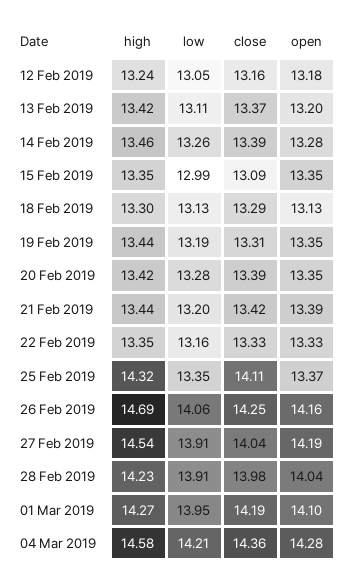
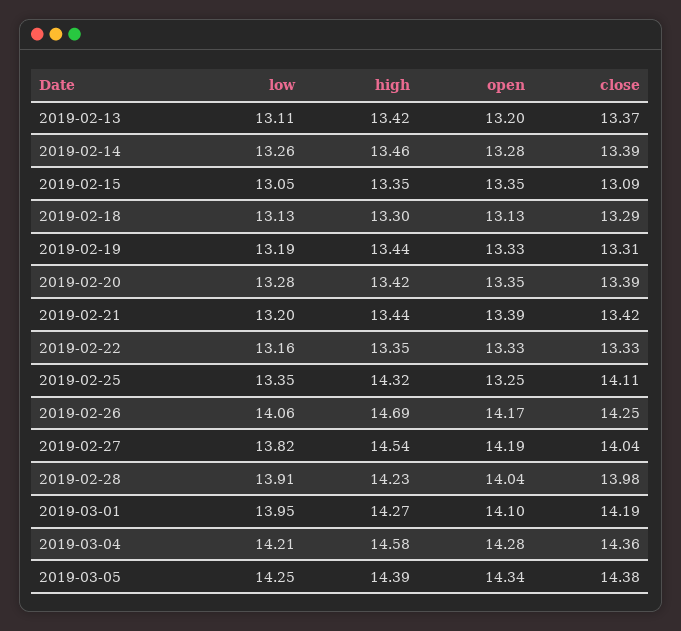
high, 12 Feb 2019: 13.24 -> none
low, 12 Feb 2019: 13.05 -> none
close, 12 Feb 2019: 13.16 -> none
open, 12 Feb 2019: 13.18 -> none
low, 15 Feb 2019: 12.99 -> 13.05
open, 19 Feb 2019: 13.35 -> 13.33
open, 25 Feb 2019: 13.37 -> 13.25
open, 26 Feb 2019: 14.16 -> 14.17
low, 27 Feb 2019: 13.91 -> 13.82
low, 2019-03-05: none -> 14.25
high, 2019-03-05: none -> 14.39
open, 2019-03-05: none -> 14.34
close, 2019-03-05: none -> 14.38

